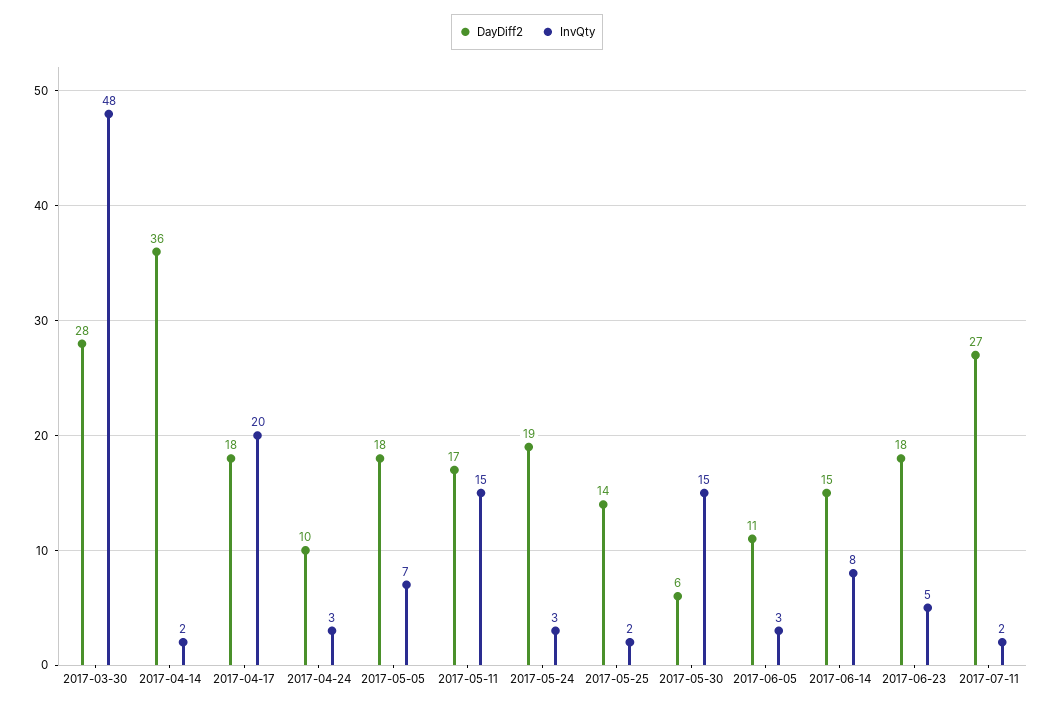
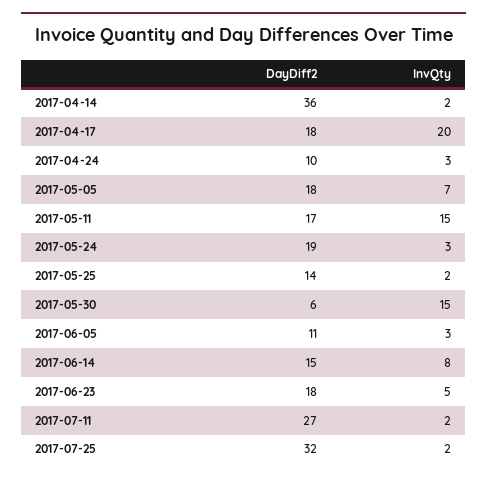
DayDiff2, 2017-03-30: 28 -> none
InvQty, 2017-03-30: 48 -> none
DayDiff2, 2017-07-25: none -> 32
InvQty, 2017-07-25: none -> 2

